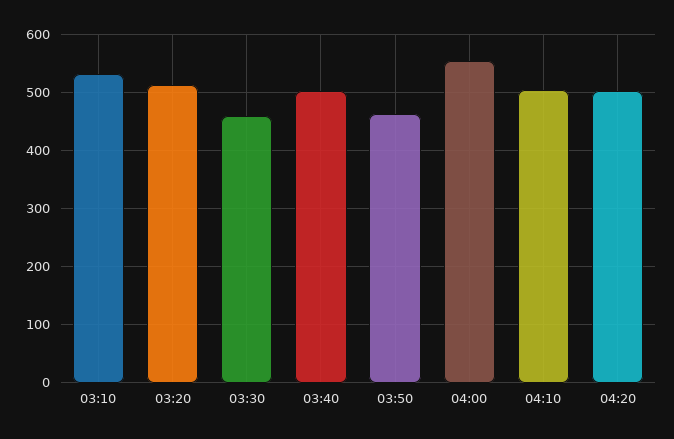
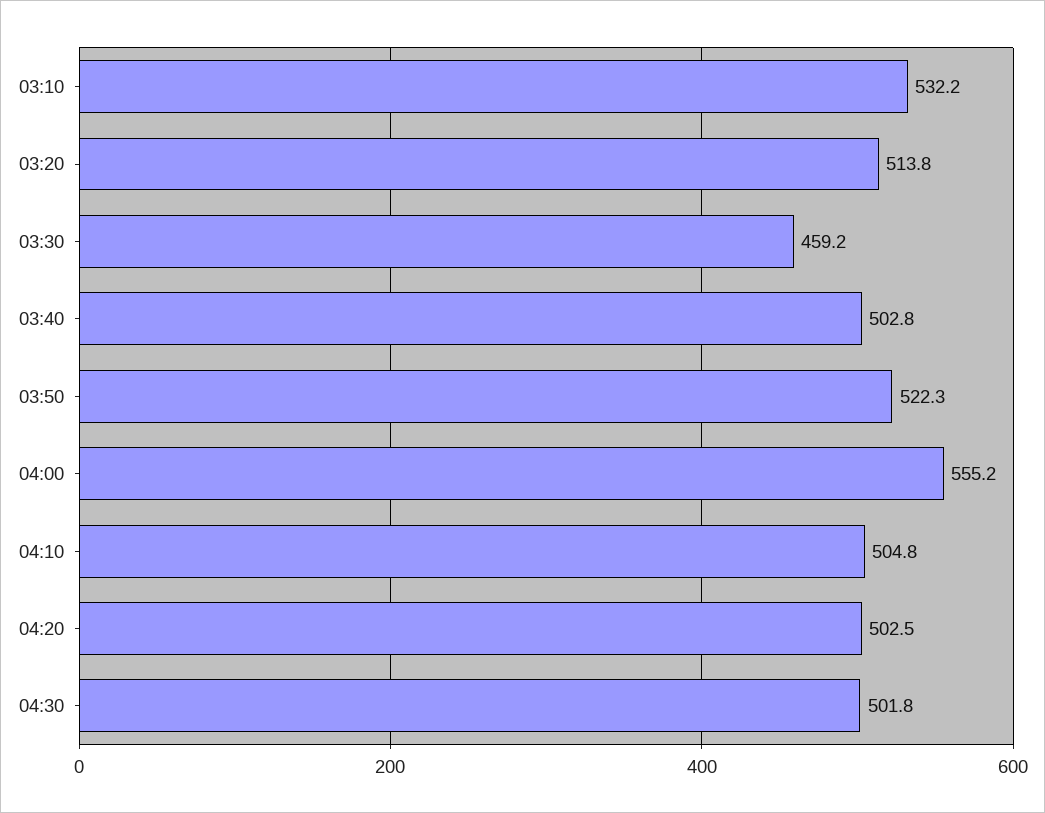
03:50: 460 -> 522.3
04:30: none -> 501.8

